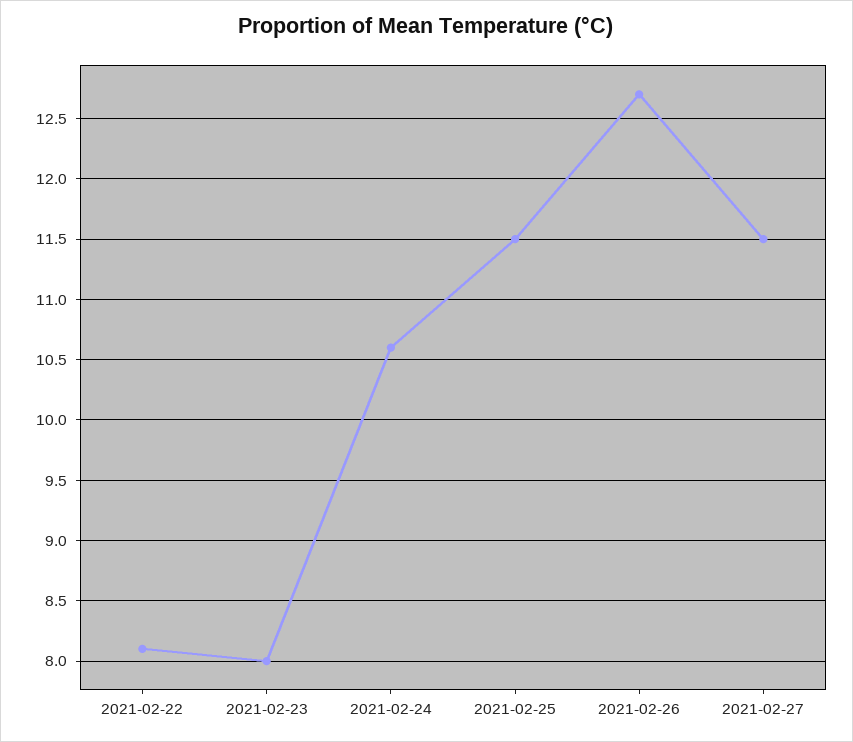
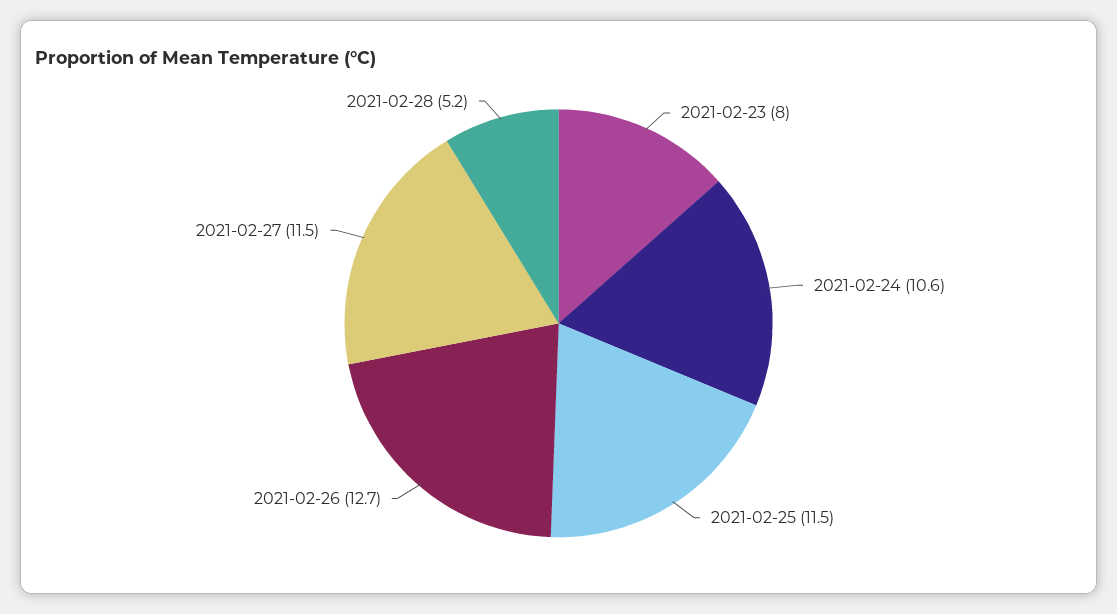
2021-02-22: 8.1 -> none
2021-02-28: none -> 5.2

